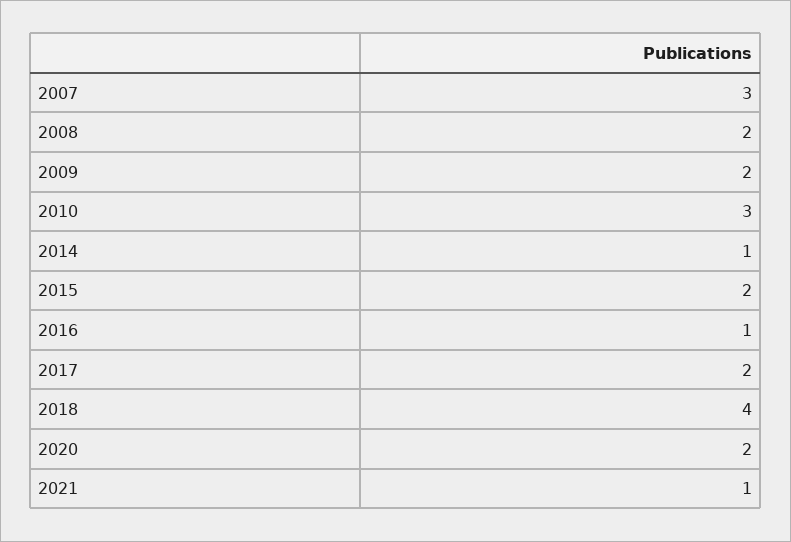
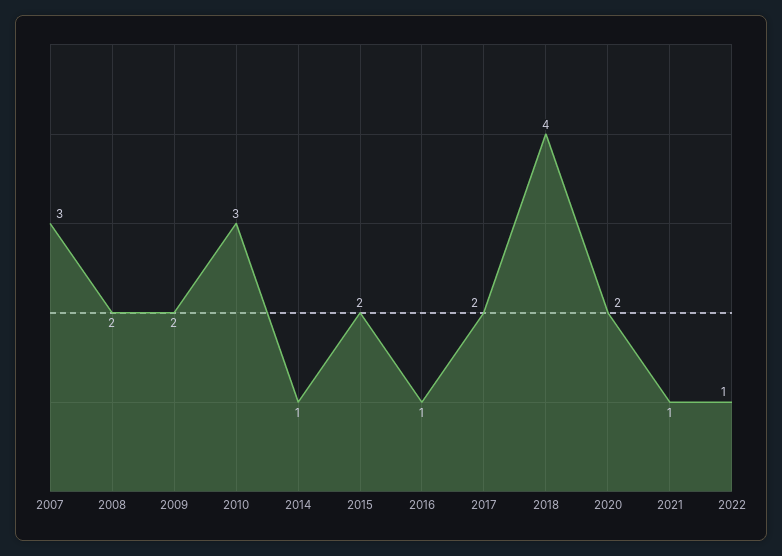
2022: none -> 1

